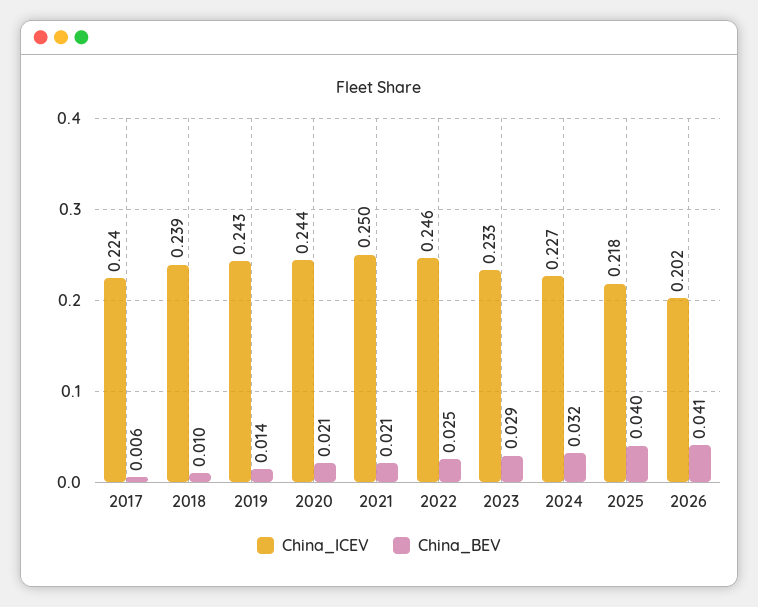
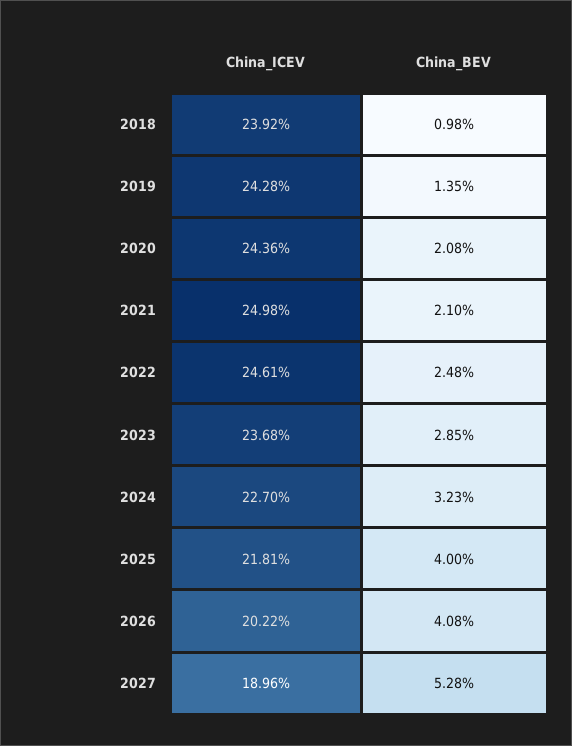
China_ICEV, 2017: 0.224 -> none
China_BEV, 2017: 0.006 -> none
China_ICEV, 2023: 0.233 -> 0.2368
China_ICEV, 2027: none -> 0.1896
China_BEV, 2027: none -> 0.0528

